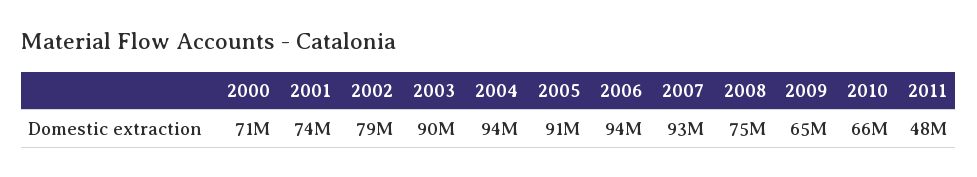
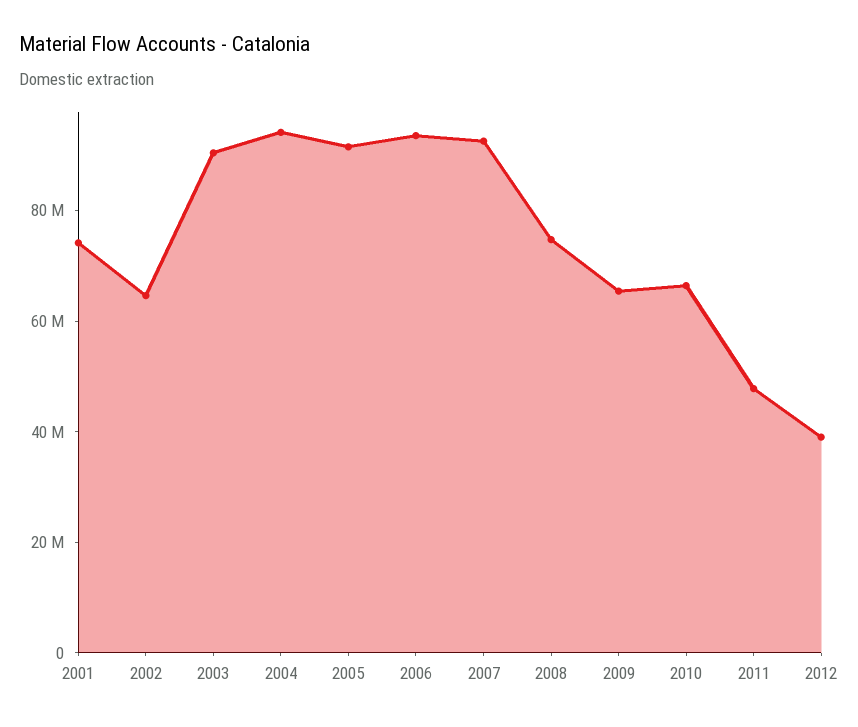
2000: 71000000 -> none
2002: 79000000 -> 65000000
2012: none -> 40000000

